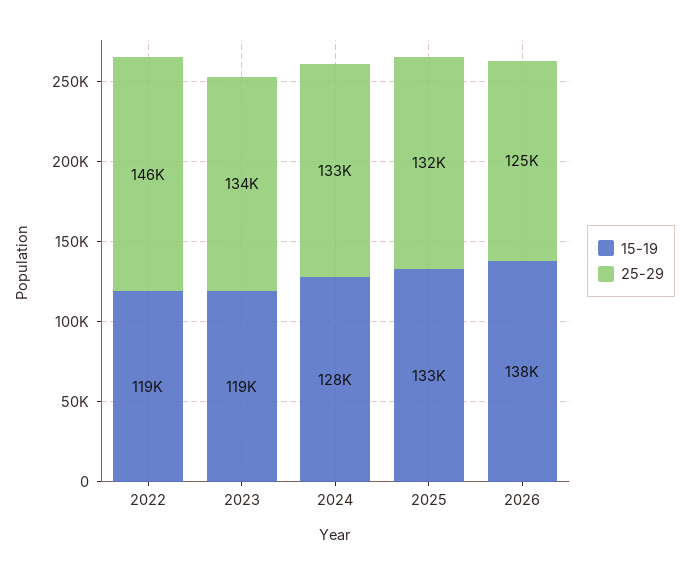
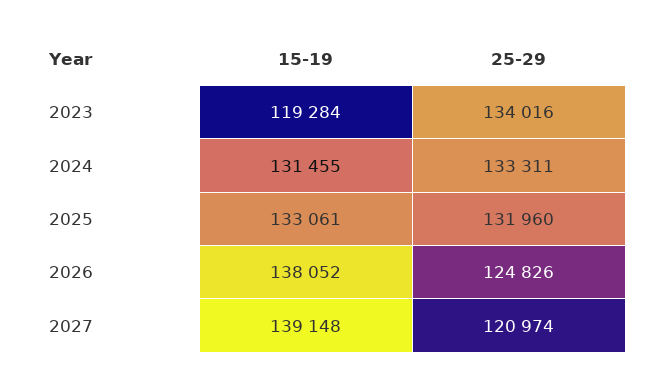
15-19, 2022: 119000 -> none
25-29, 2022: 146000 -> none
15-19, 2024: 128000 -> 131455
15-19, 2027: none -> 139148
25-29, 2027: none -> 120974

